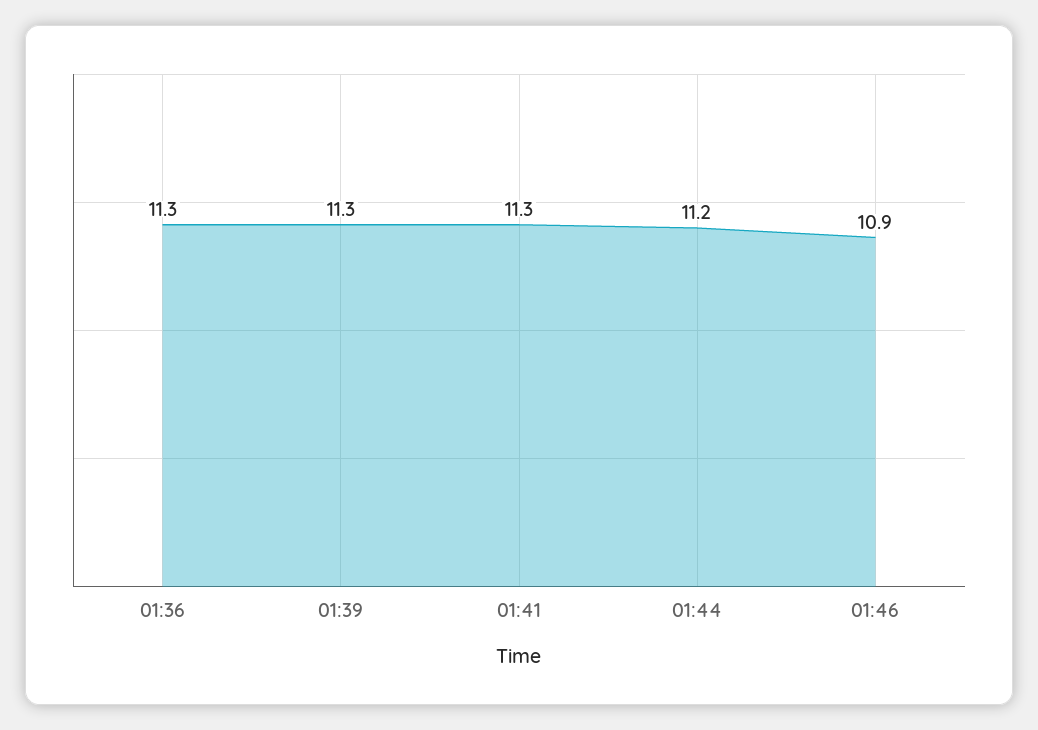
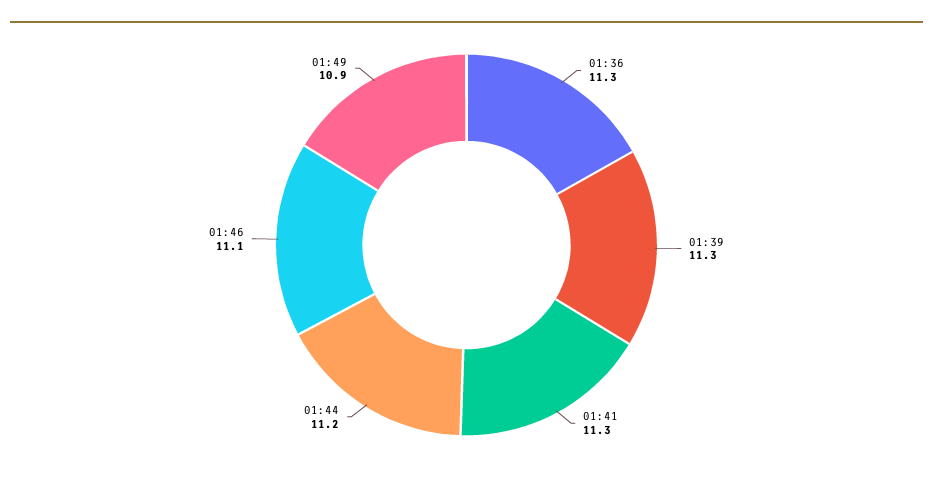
01:46: 10.9 -> 11.1
01:49: none -> 10.9

